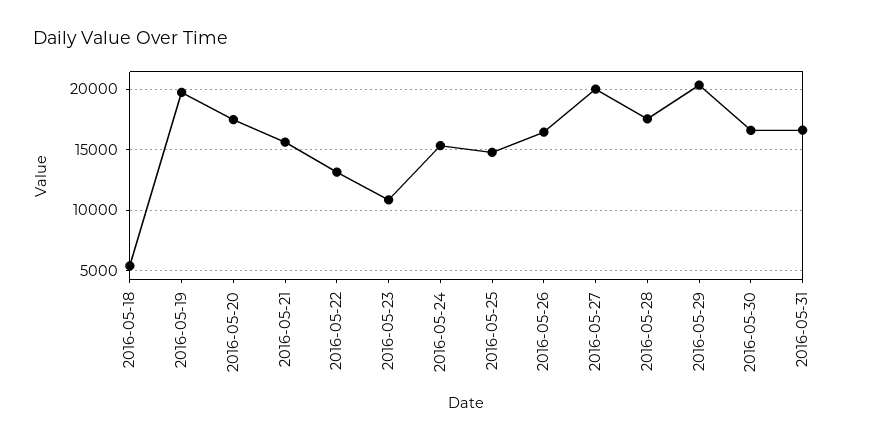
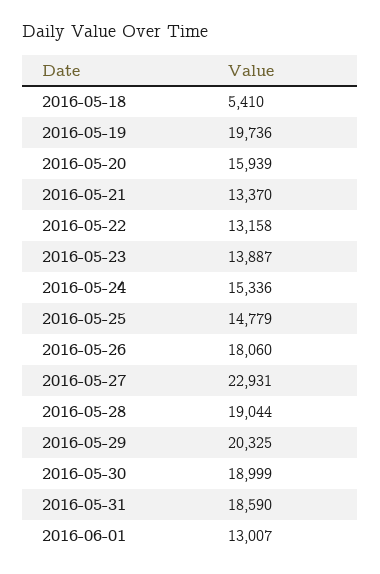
2016-05-20: 17500 -> 15939
2016-05-21: 15500 -> 13370
2016-05-23: 11000 -> 13887
2016-05-26: 16500 -> 18060
2016-05-27: 20000 -> 22931
2016-05-28: 17500 -> 19044
2016-05-30: 16500 -> 18999
2016-05-31: 16500 -> 18590
2016-06-01: none -> 13007

